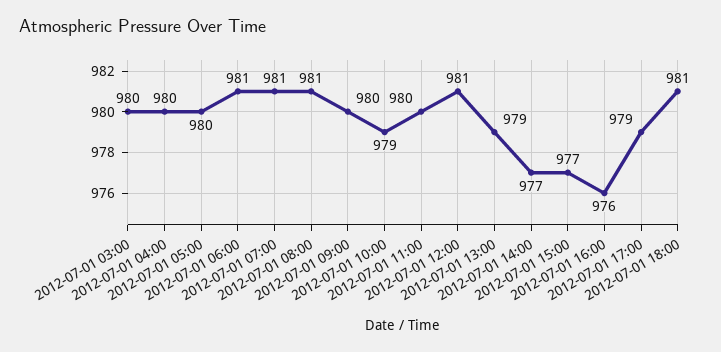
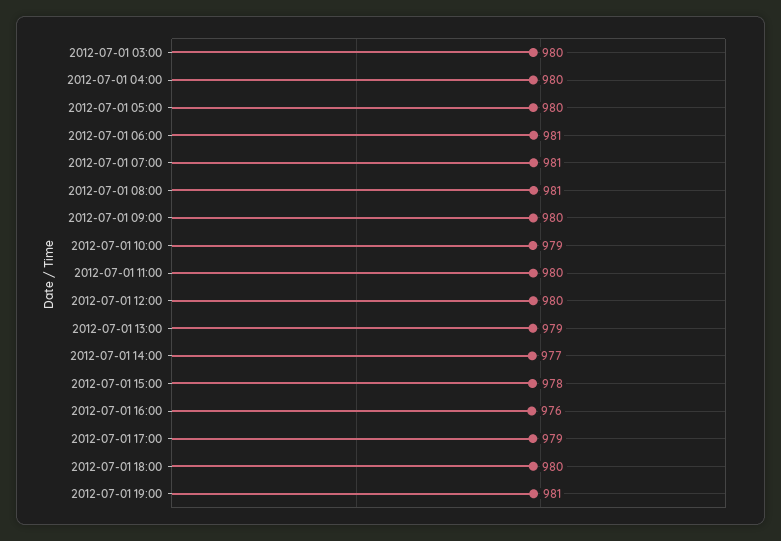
2012-07-01 12:00: 981 -> 980
2012-07-01 15:00: 977 -> 978
2012-07-01 18:00: 981 -> 980
2012-07-01 19:00: none -> 981

